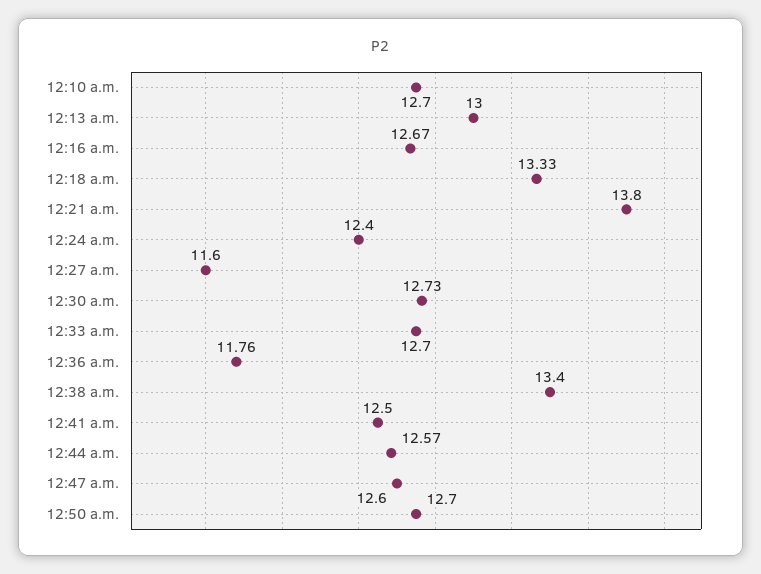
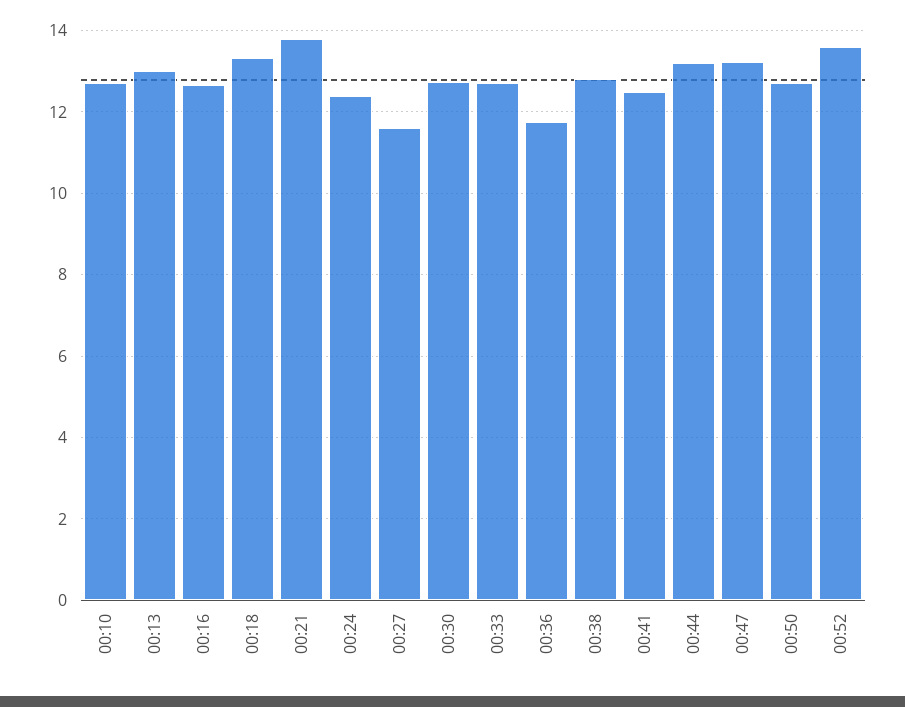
12:38 a.m.: 13.4 -> 12.8
12:44 a.m.: 12.57 -> 13.2
12:47 a.m.: 12.6 -> 13.2
00:52: none -> 13.6

